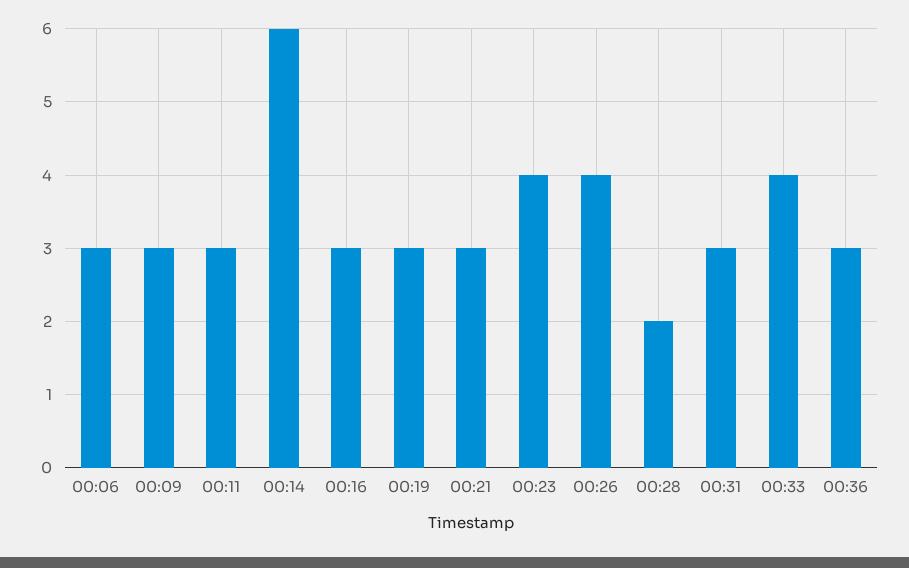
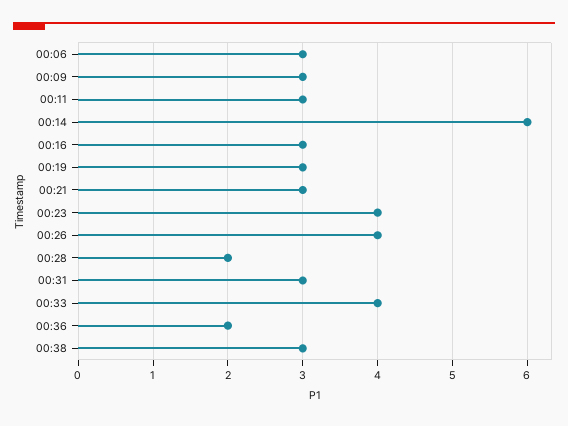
00:36: 3 -> 2
00:38: none -> 3

